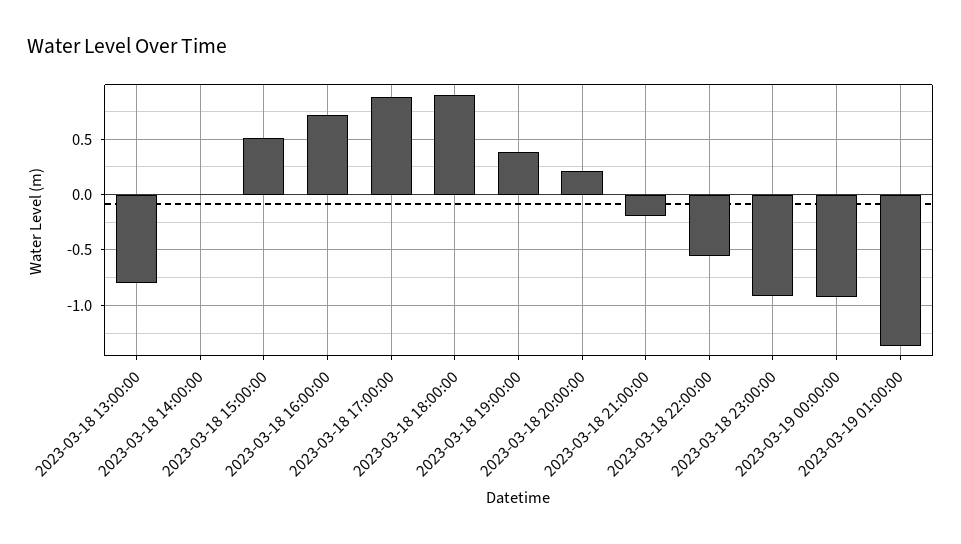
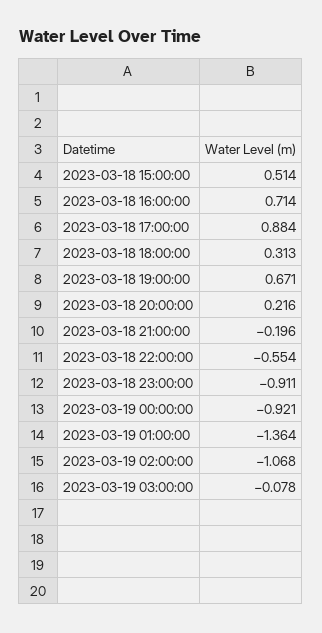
2023-03-18 13:00:00: -0.8 -> none
2023-03-18 14:00:00: 0 -> none
2023-03-18 18:00:00: 0.9 -> 0.313
2023-03-18 19:00:00: 0.4 -> 0.671
2023-03-19 02:00:00: none -> -1.068
2023-03-19 03:00:00: none -> -0.078

